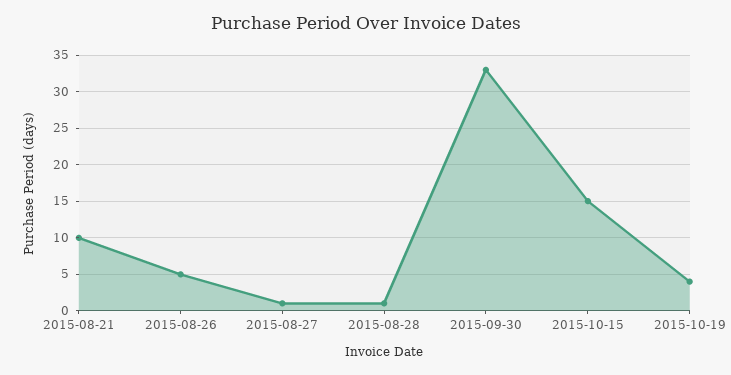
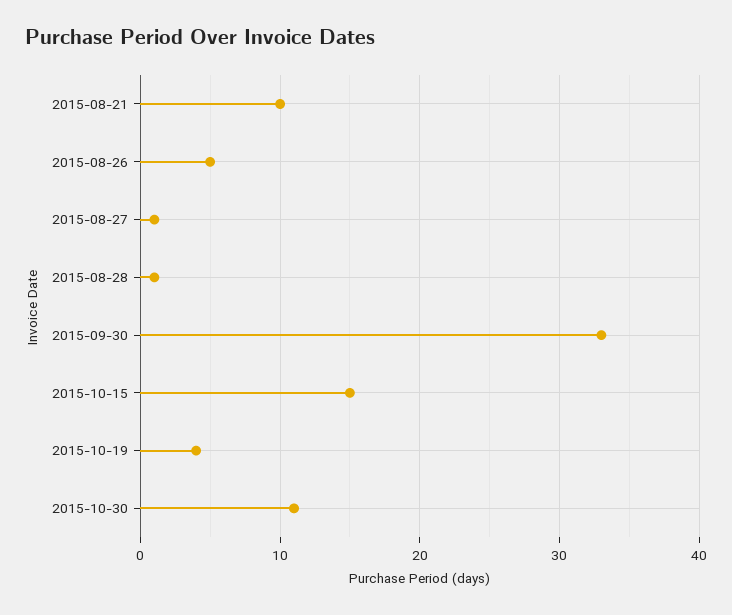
2015-10-30: none -> 11

